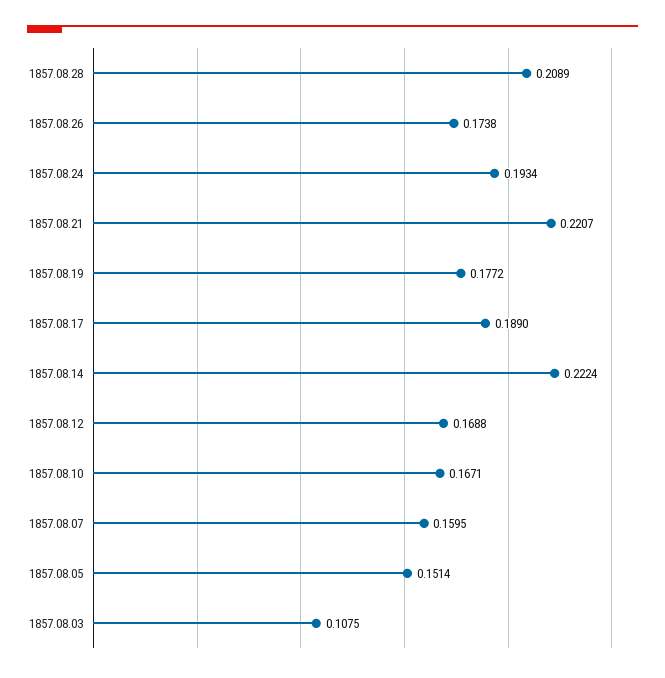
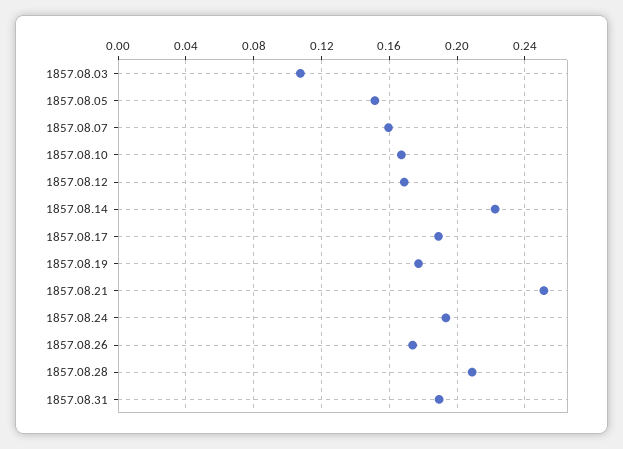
1857.08.21: 0.2207 -> 0.25
1857.08.31: none -> 0.19

